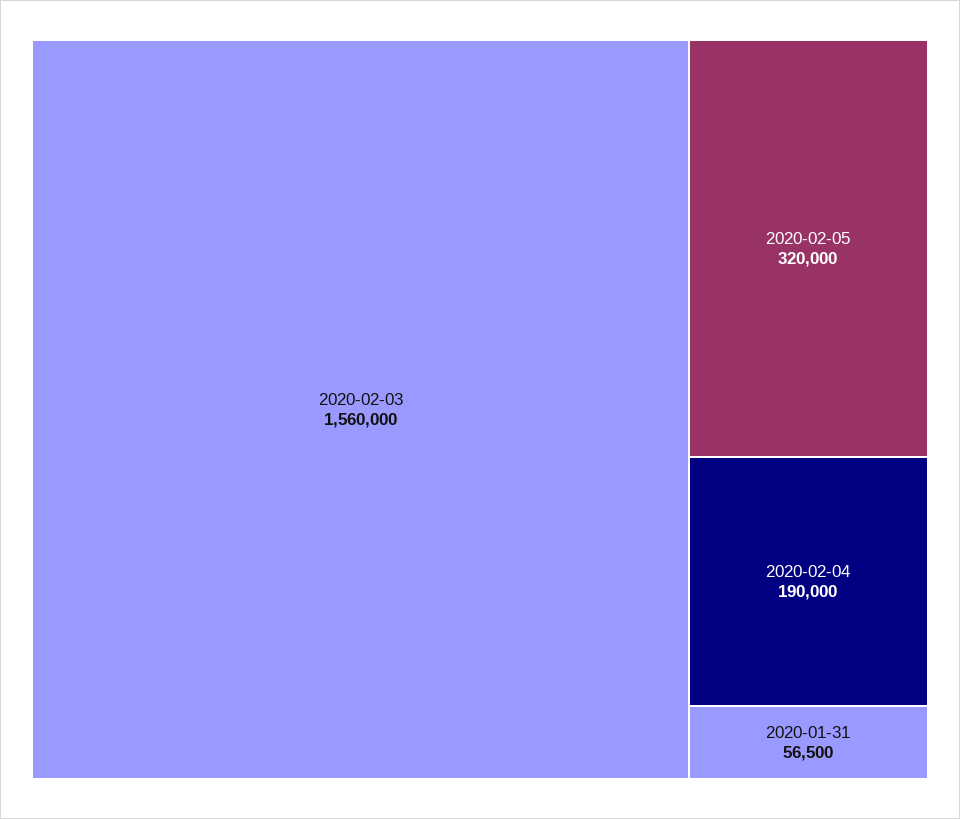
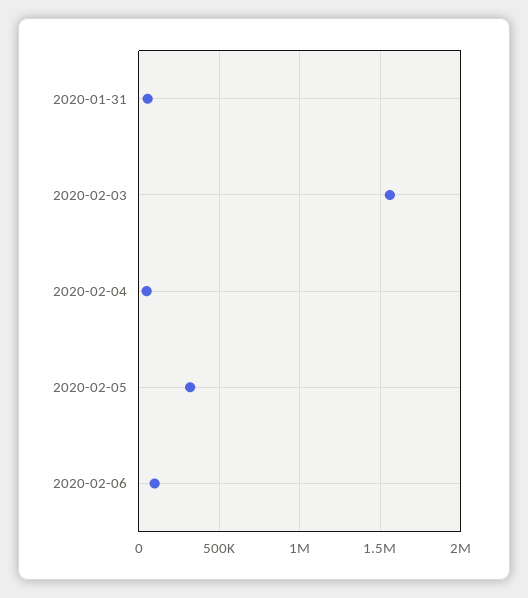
2020-02-04: 190000 -> 50000
2020-02-06: none -> 100000

